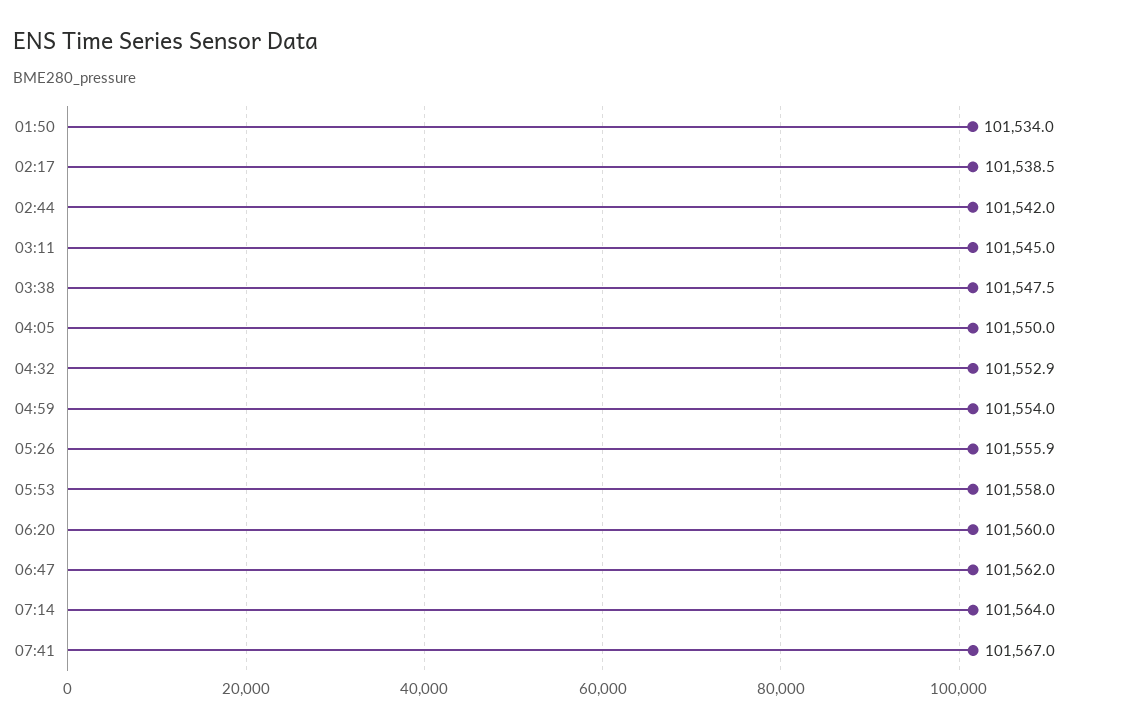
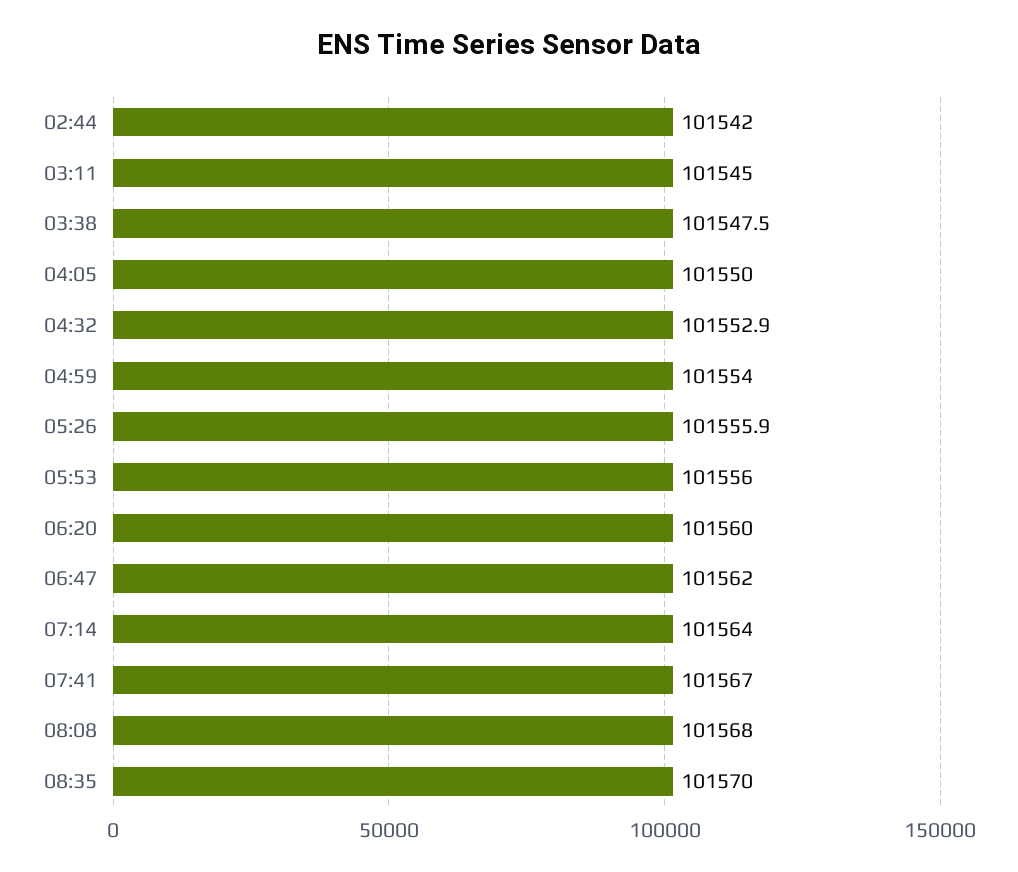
01:50: 101534 -> none
02:17: 101538.5 -> none
05:53: 101558 -> 101556
08:08: none -> 101568
08:35: none -> 101570

